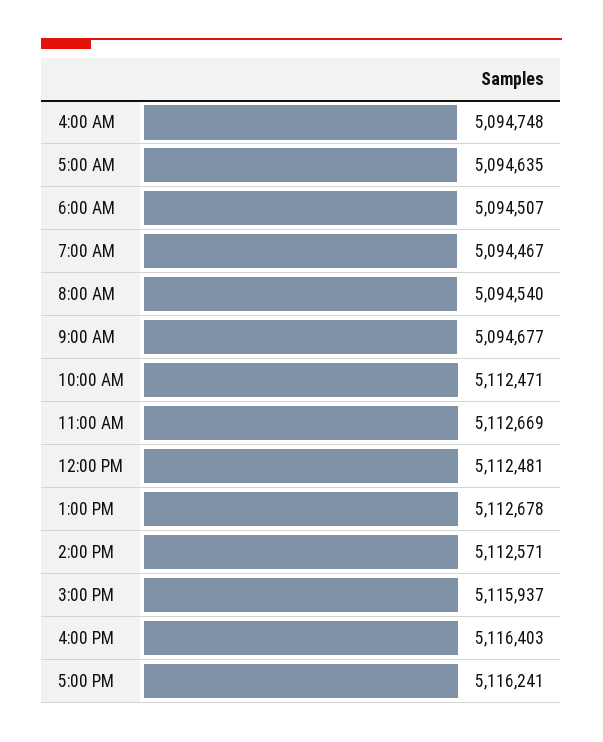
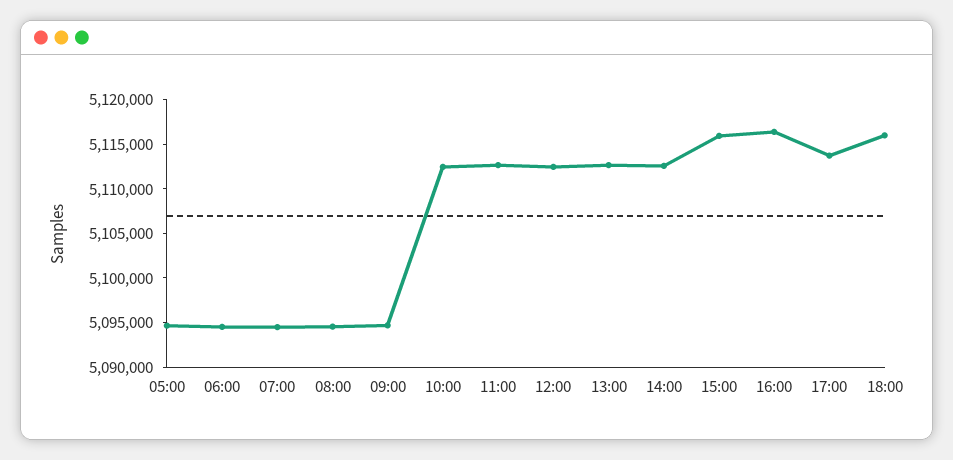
4:00 AM: 5094748 -> none
5:00 PM: 5116241 -> 5114000
18:00: none -> 5116000

